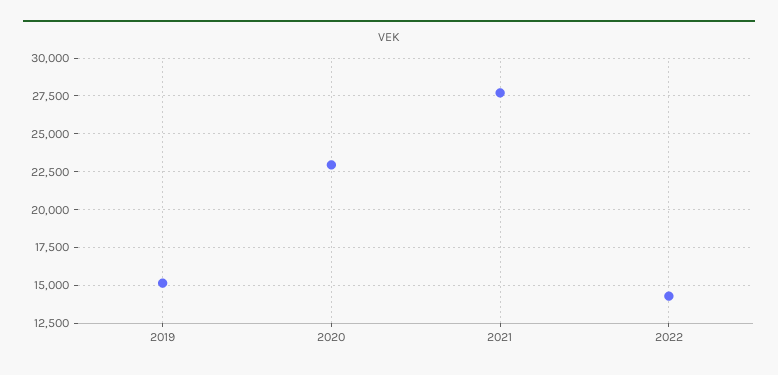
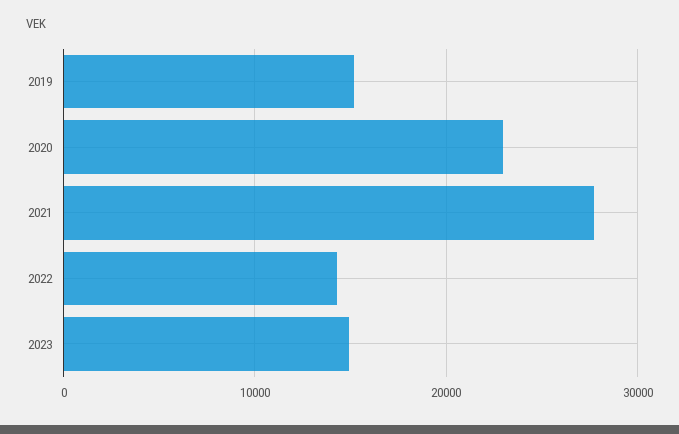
2023: none -> 15000

